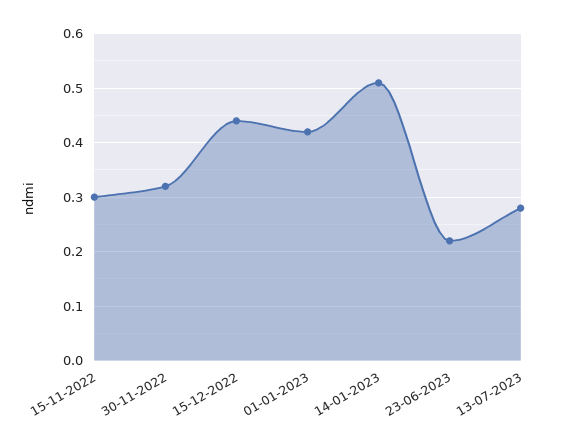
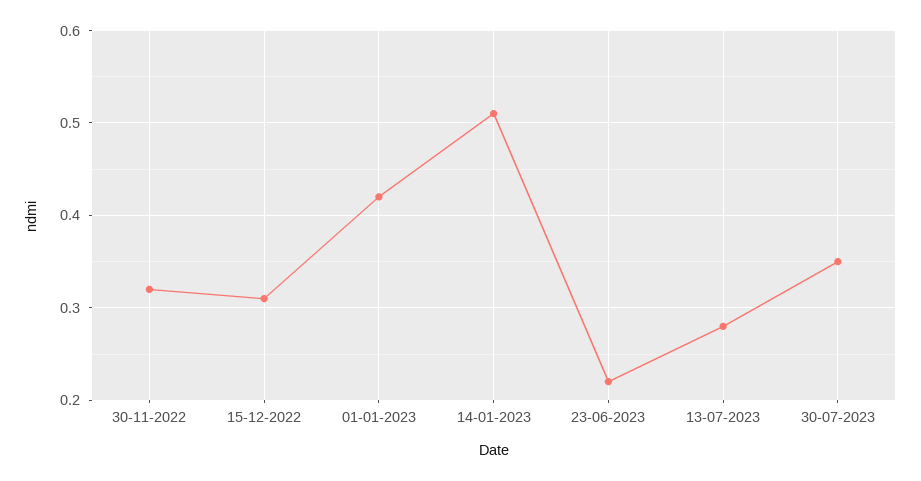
15-11-2022: 0.3 -> none
15-12-2022: 0.45 -> 0.31
30-07-2023: none -> 0.35

